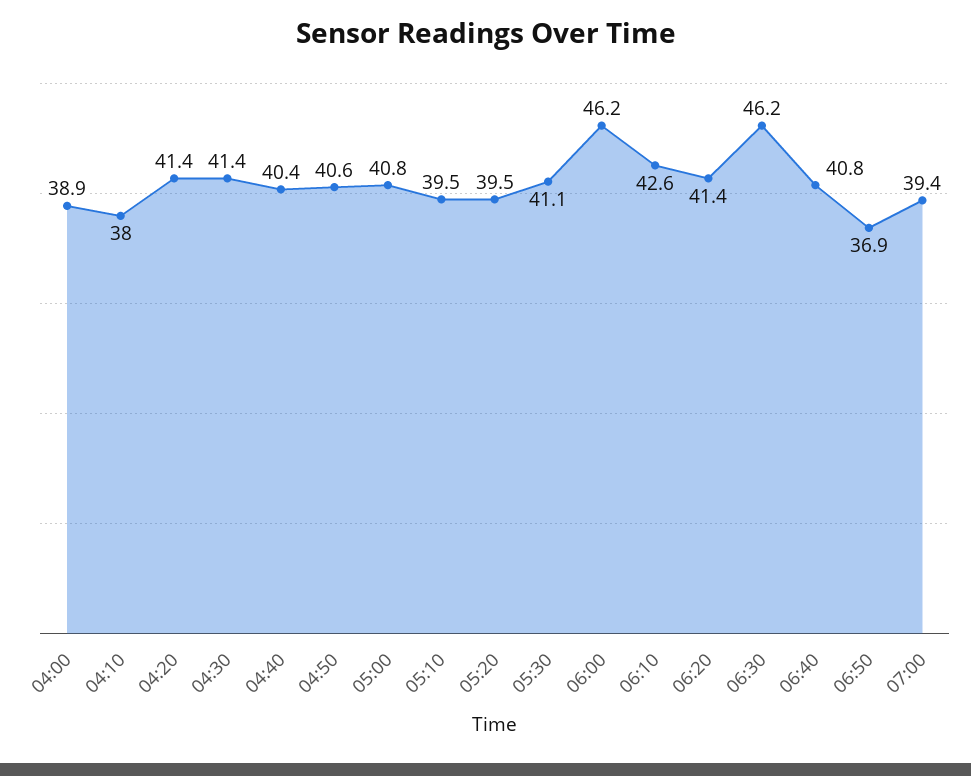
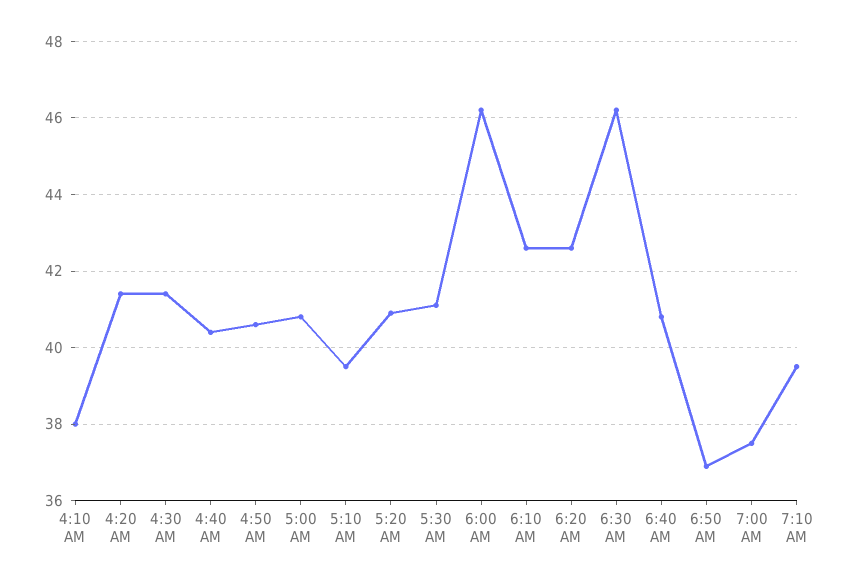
04:00: 38.9 -> none
05:20: 39.5 -> 41
06:20: 41.4 -> 42.5
07:00: 39.4 -> 37.5
7:10 AM: none -> 39.5

